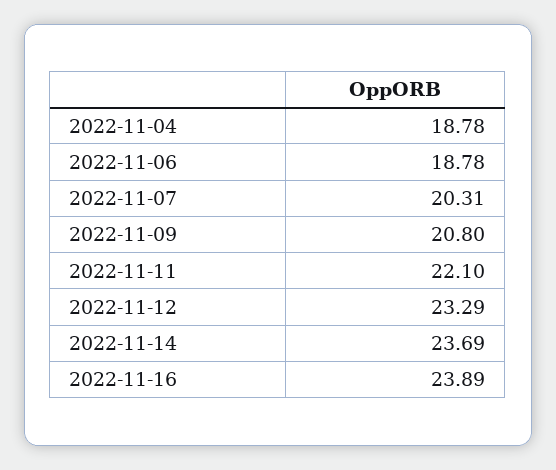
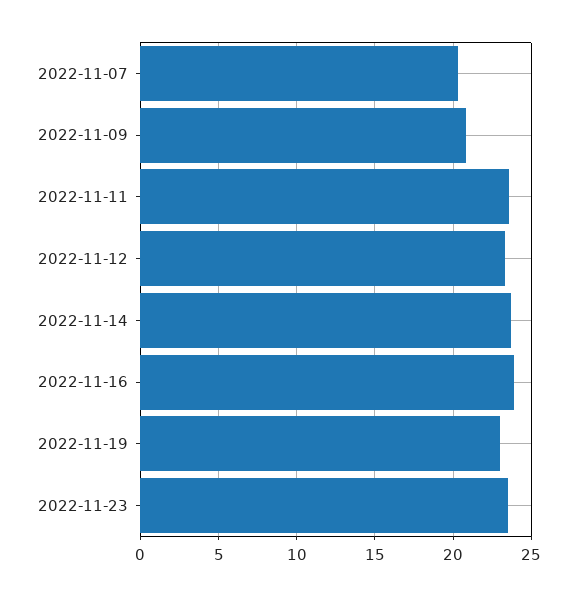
2022-11-04: 18.78 -> none
2022-11-06: 18.78 -> none
2022-11-11: 22.1 -> 23.5
2022-11-19: none -> 23
2022-11-23: none -> 23.5

